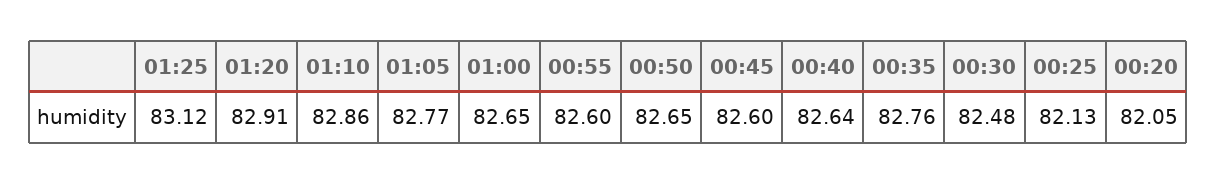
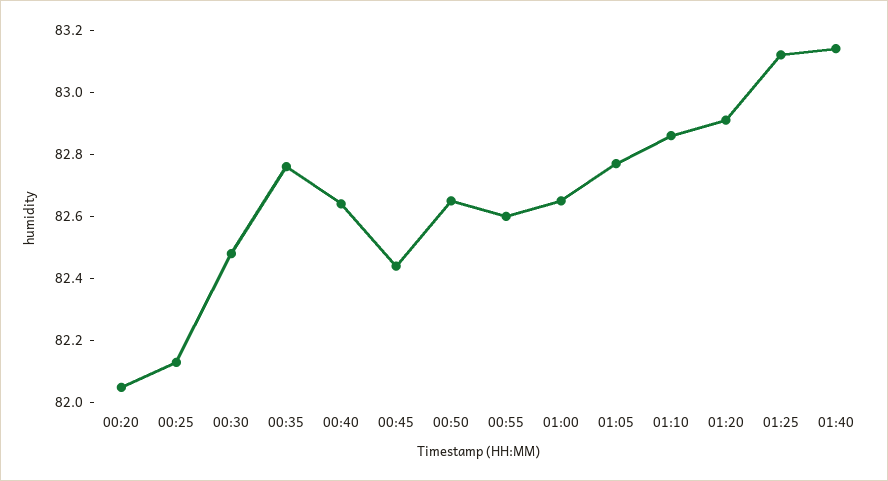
00:45: 82.6 -> 82.45
01:40: none -> 83.15

